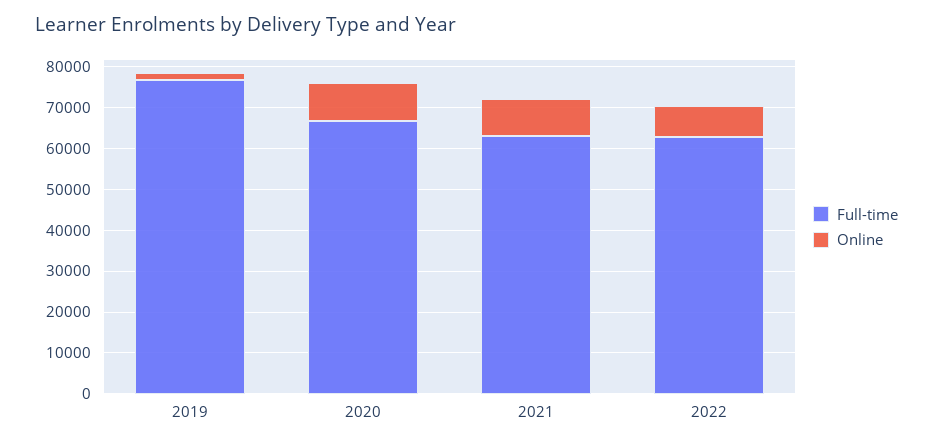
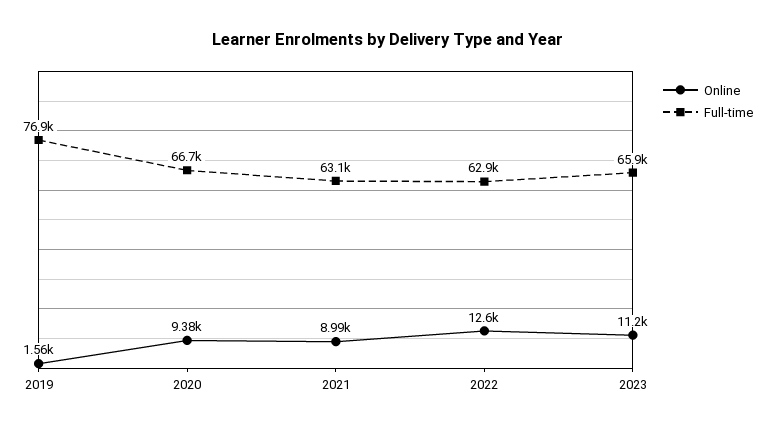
Online, 2022: 8000 -> 12600
Online, 2023: none -> 11200
Full-time, 2023: none -> 65900

